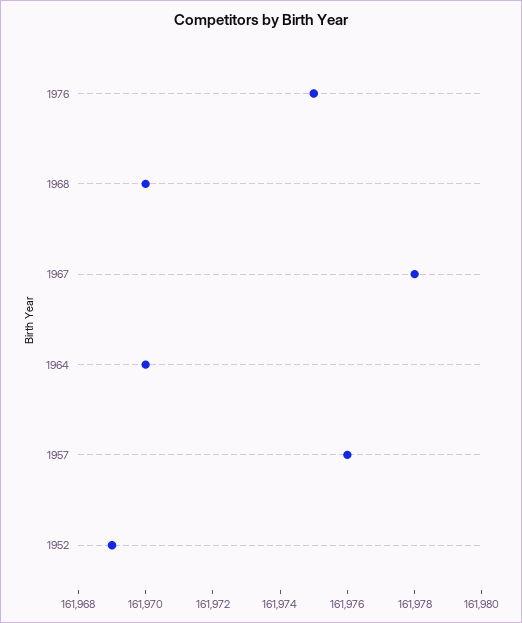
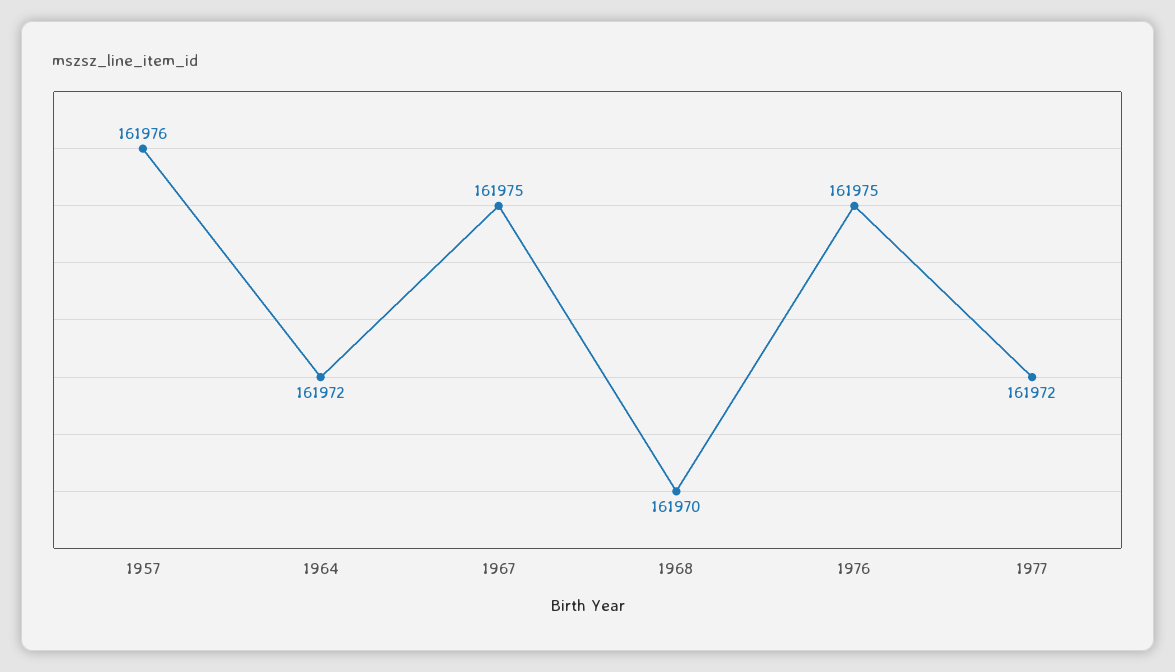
1967: 161978 -> 161975
1964: 161970 -> 161972
1952: 161969 -> none
1977: none -> 161972

